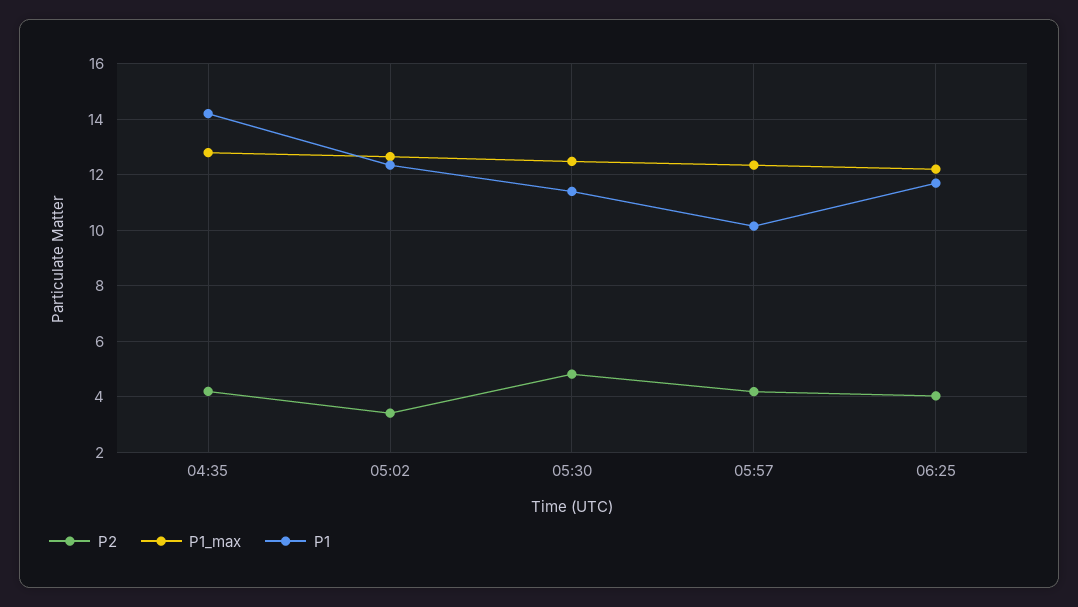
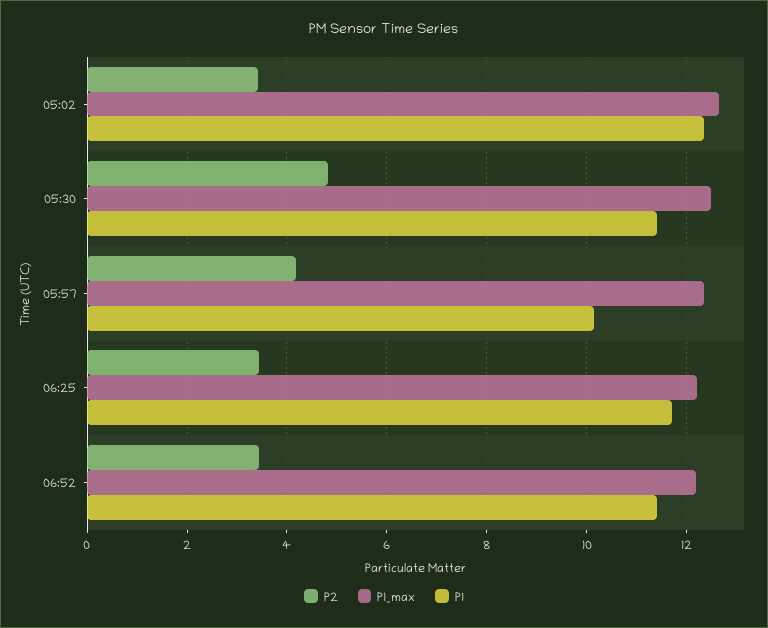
P2, 04:35: 4.25 -> none
P1_max, 04:35: 12.75 -> none
P1, 04:35: 14.25 -> none
P2, 06:25: 4 -> 3.4
P2, 06:52: none -> 3.4
P1_max, 06:52: none -> 12.2
P1, 06:52: none -> 11.4

